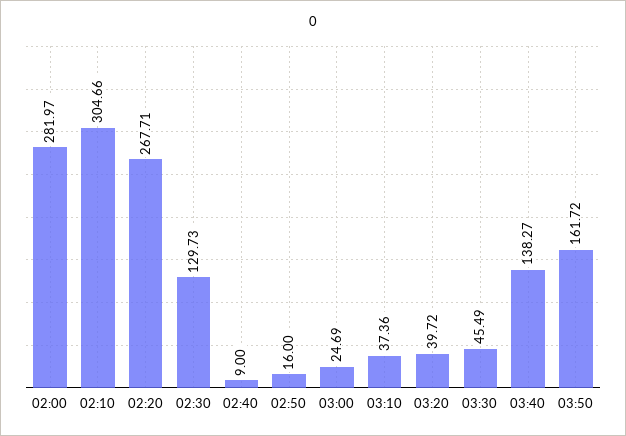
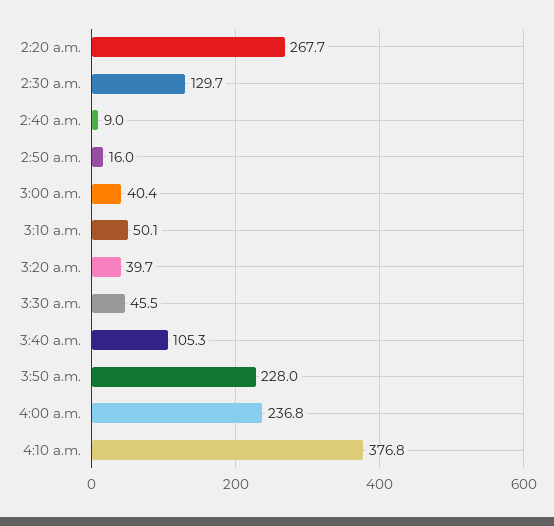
02:00: 281.97 -> none
02:10: 304.66 -> none
03:00: 24.69 -> 40.4
03:10: 37.36 -> 50.1
03:40: 138.27 -> 105.3
03:50: 161.72 -> 228
4:00 a.m.: none -> 236.8
4:10 a.m.: none -> 376.8

